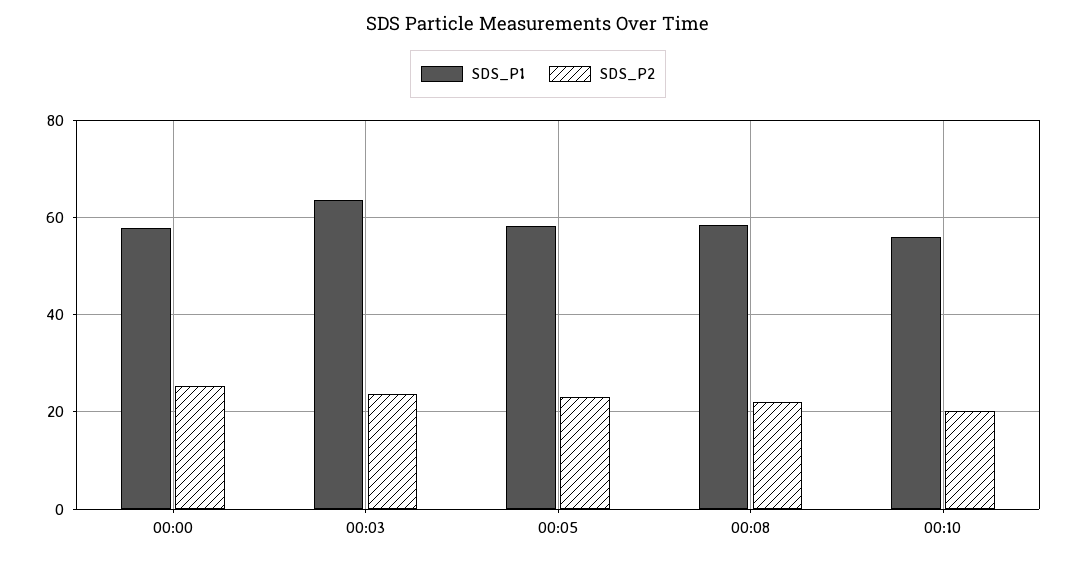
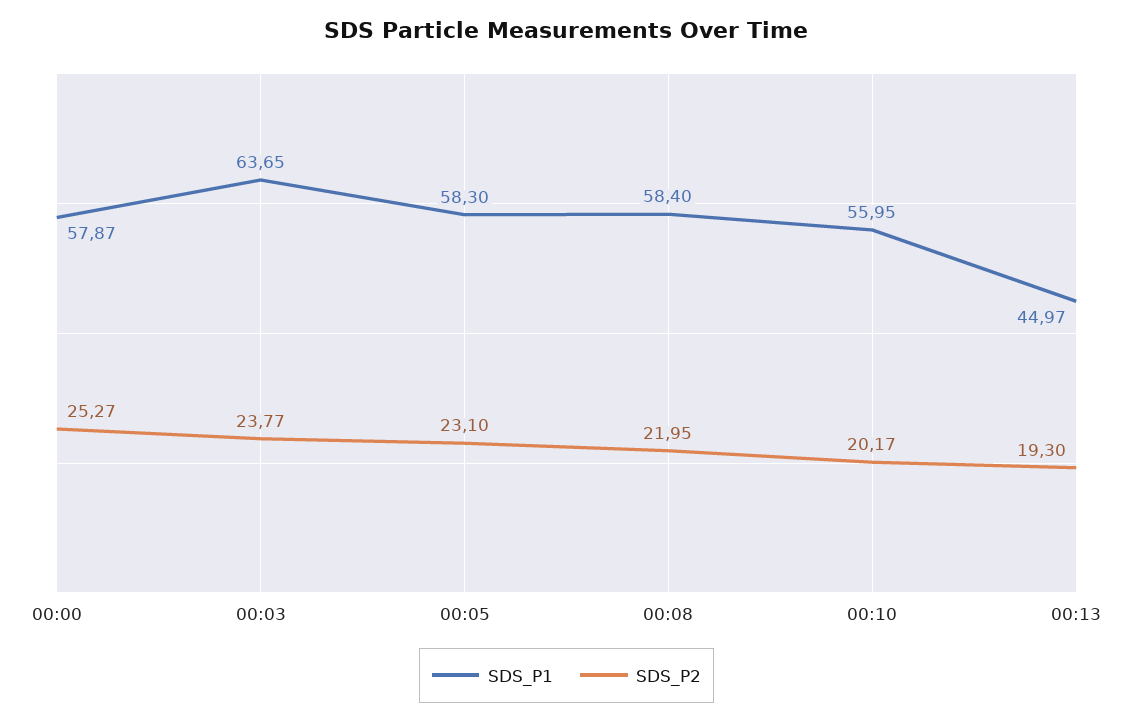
SDS_P1, 00:13: none -> 44.97
SDS_P2, 00:13: none -> 19.3

